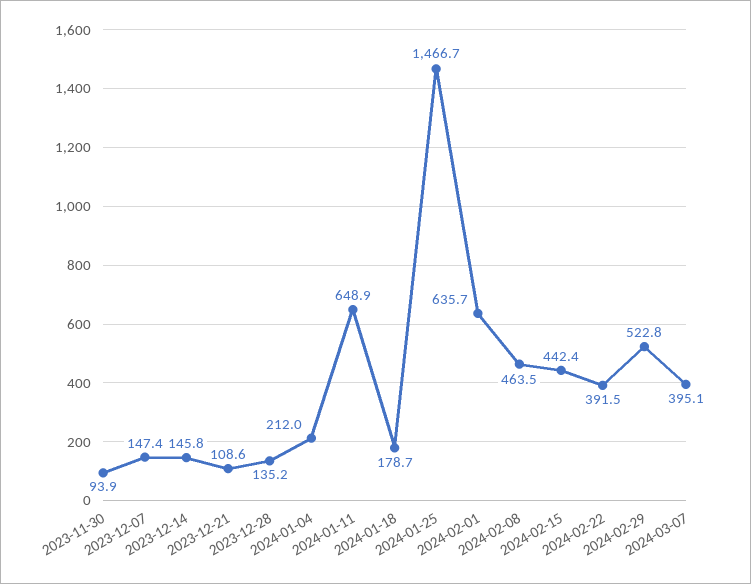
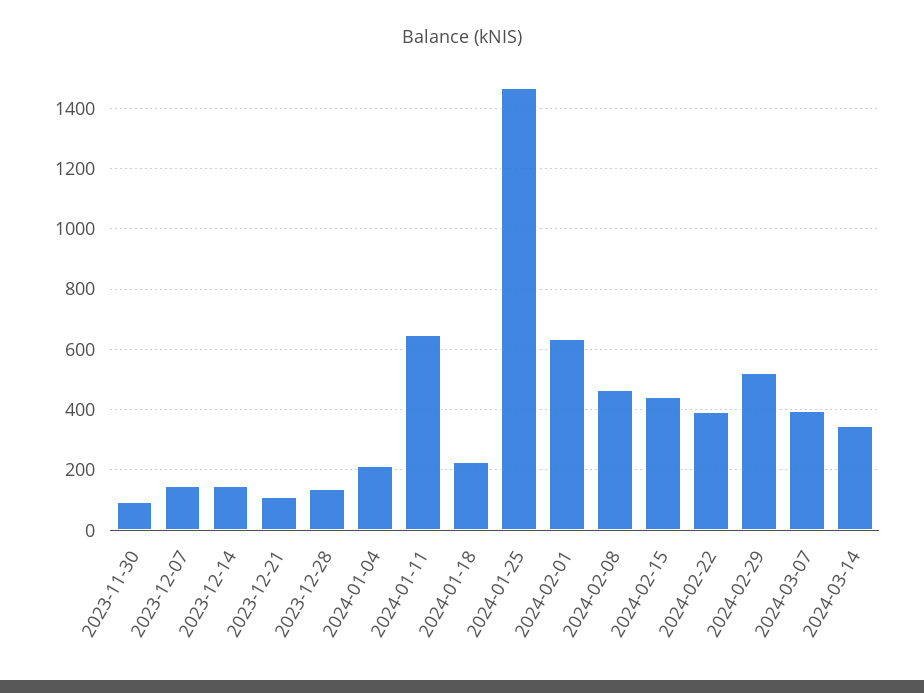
2024-01-18: 178.7 -> 220
2024-03-14: none -> 340

